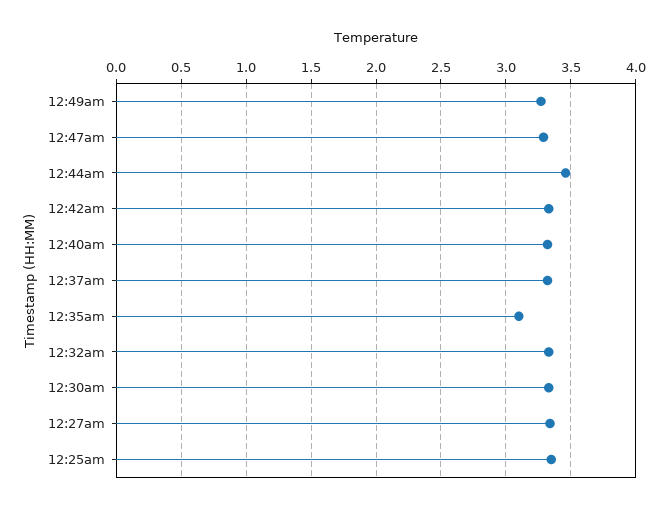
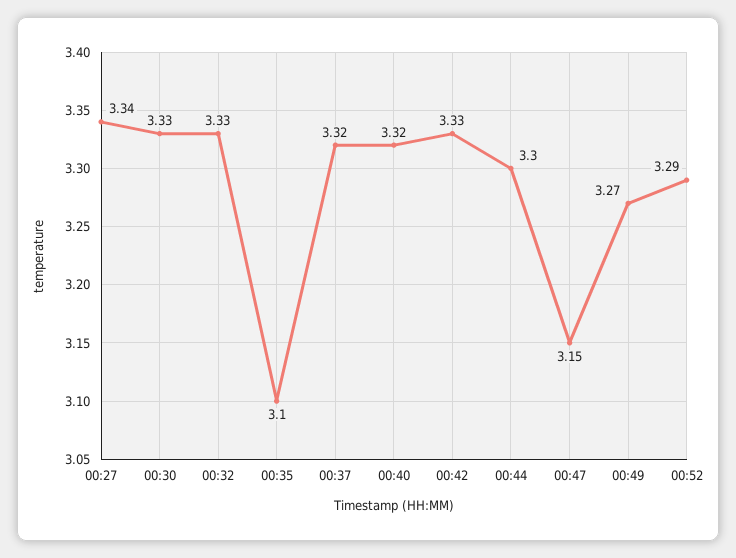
12:47am: 3.3 -> 3.15
12:44am: 3.45 -> 3.3
12:25am: 3.35 -> none
00:52: none -> 3.29

